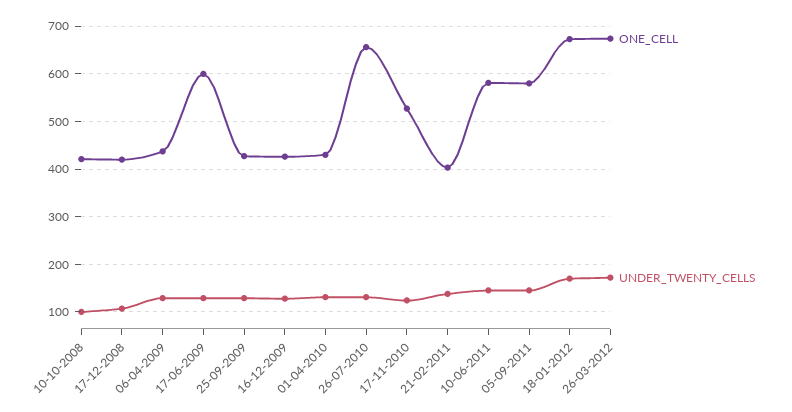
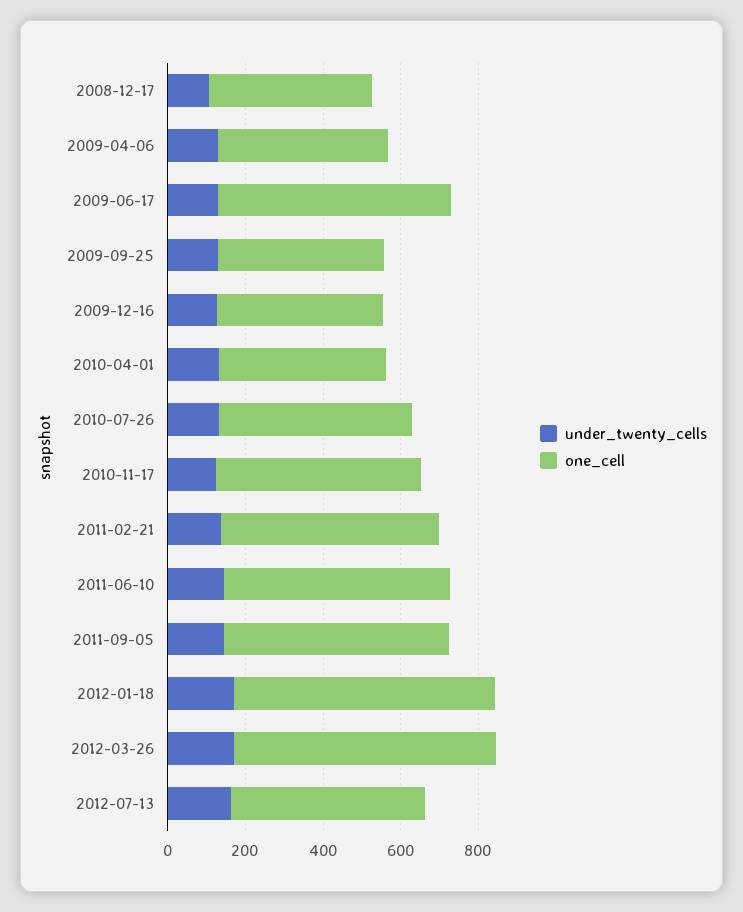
ONE_CELL, 10-10-2008: 420 -> none
UNDER_TWENTY_CELLS, 10-10-2008: 100 -> none
ONE_CELL, 26-07-2010: 660 -> 500
ONE_CELL, 21-02-2011: 400 -> 550
UNDER_TWENTY_CELLS, 2012-07-13: none -> 150
ONE_CELL, 2012-07-13: none -> 500

